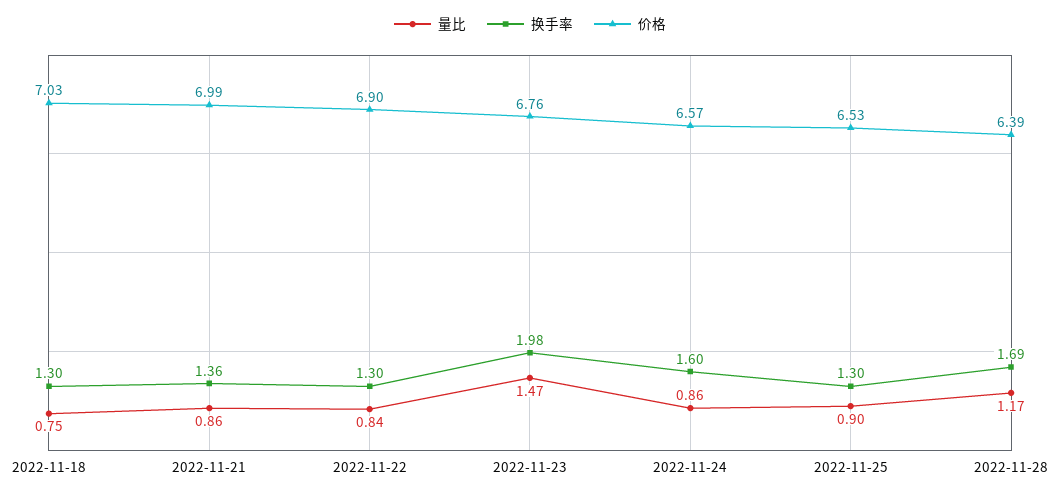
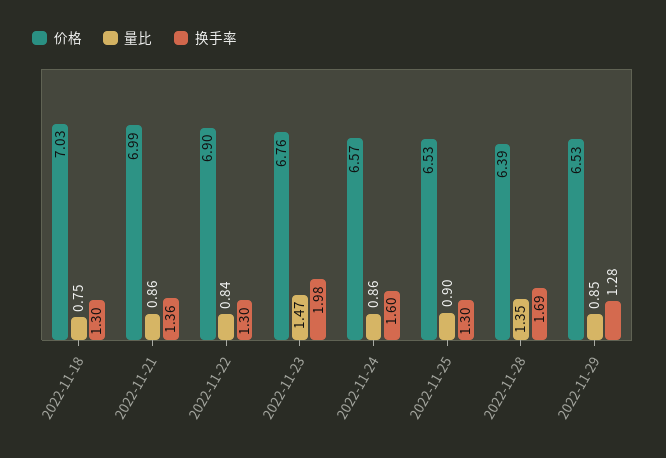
量比, 2022-11-28: 1.17 -> 1.35
价格, 2022-11-29: none -> 6.53
量比, 2022-11-29: none -> 0.85
换手率, 2022-11-29: none -> 1.28

